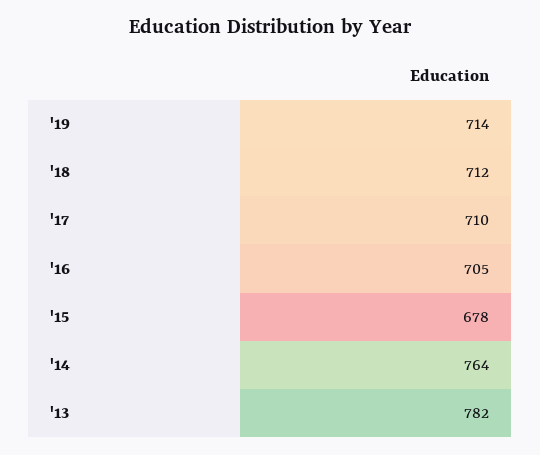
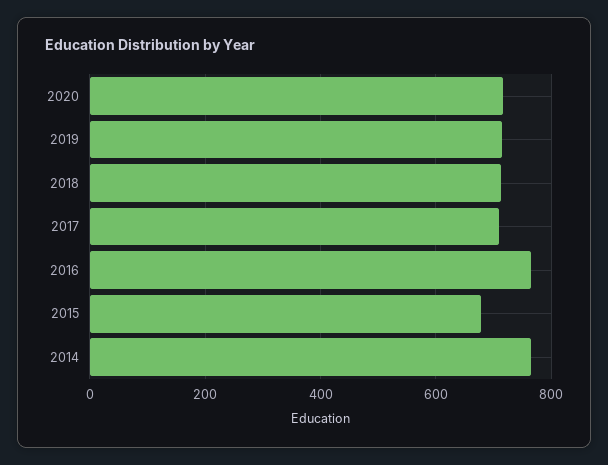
'16: 705 -> 760
'13: 782 -> none
2020: none -> 720

